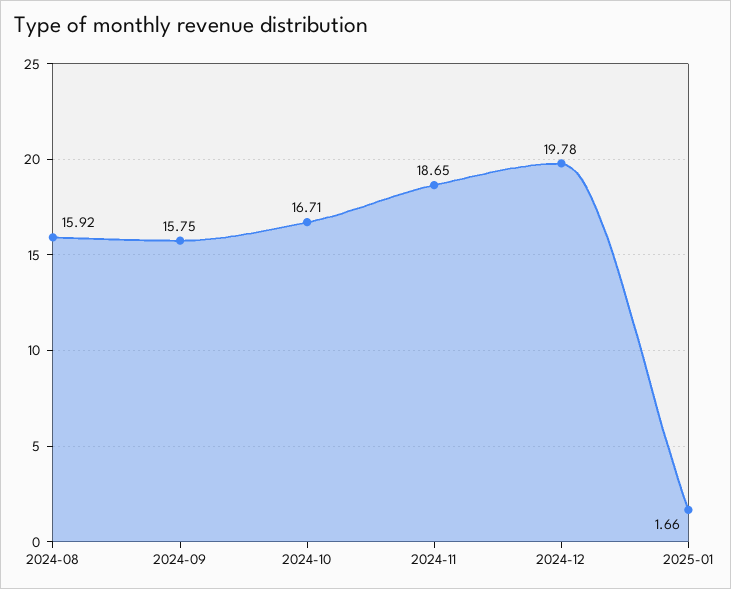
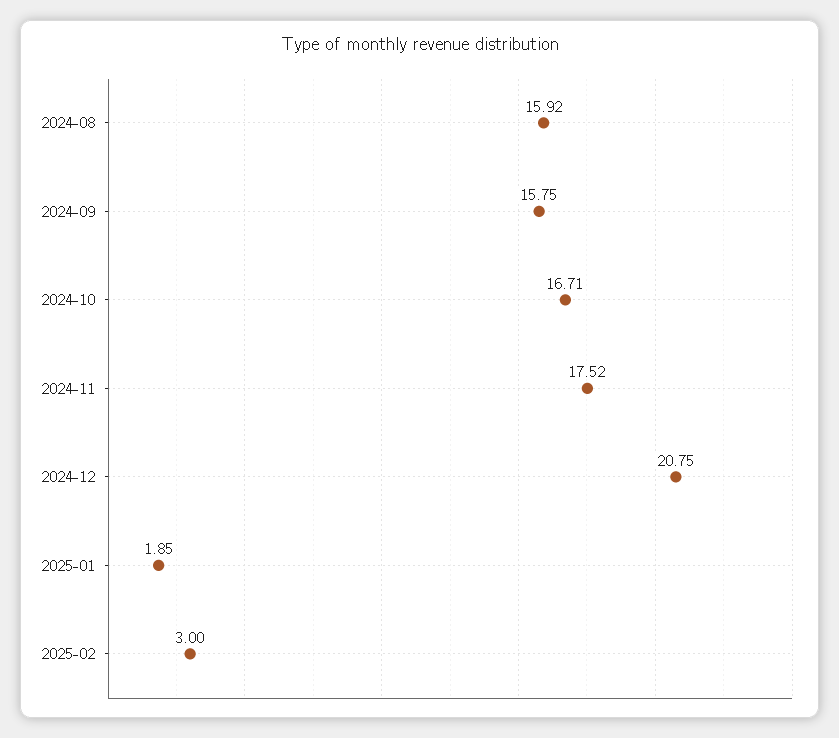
2024-11: 18.65 -> 17.52
2024-12: 19.78 -> 20.75
2025-01: 1.66 -> 1.85
2025-02: none -> 3

